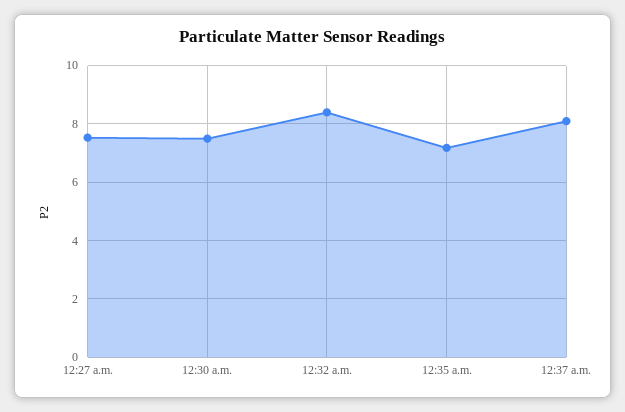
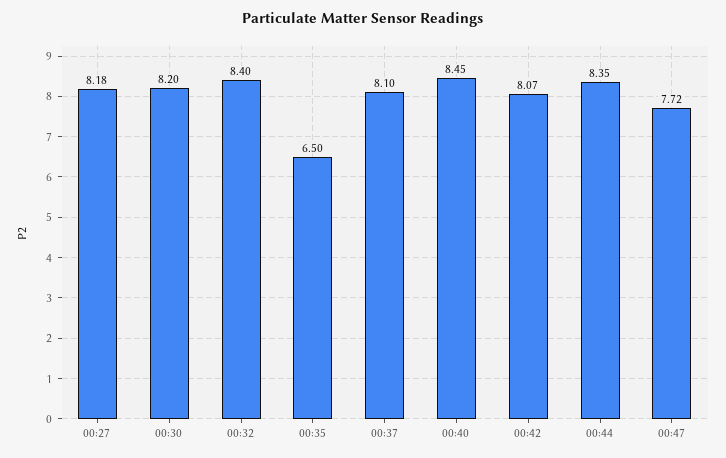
12:27 a.m.: 7.5 -> 8.18
12:30 a.m.: 7.5 -> 8.2
12:35 a.m.: 7.25 -> 6.5
00:40: none -> 8.45
00:42: none -> 8.07
00:44: none -> 8.35
00:47: none -> 7.72

